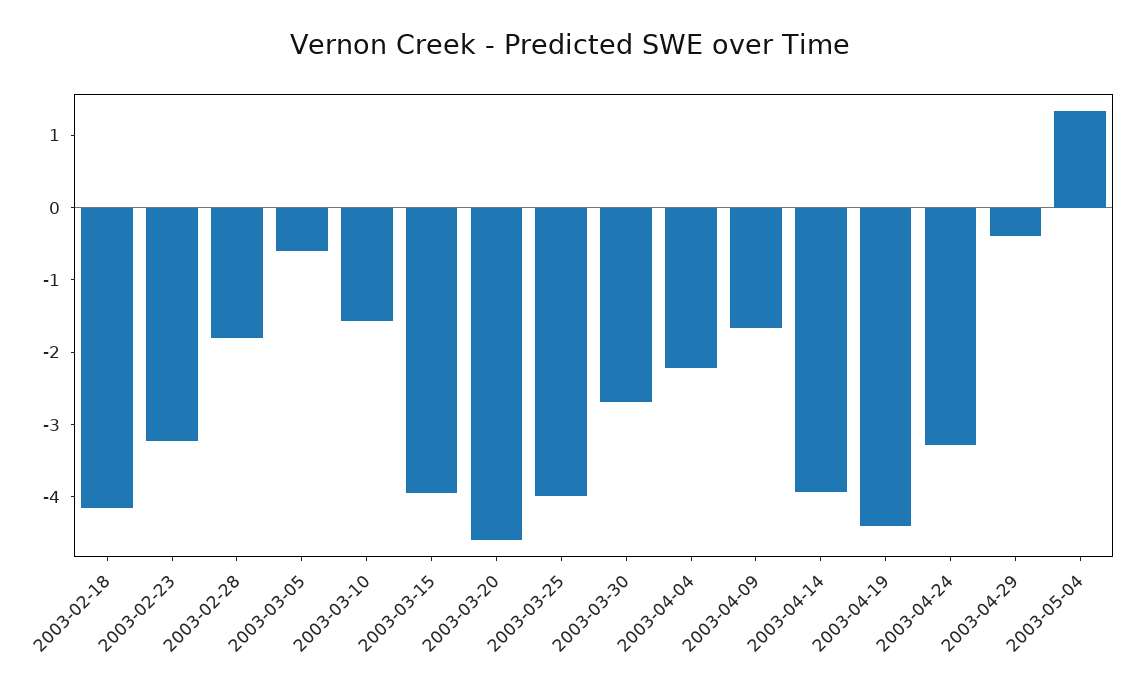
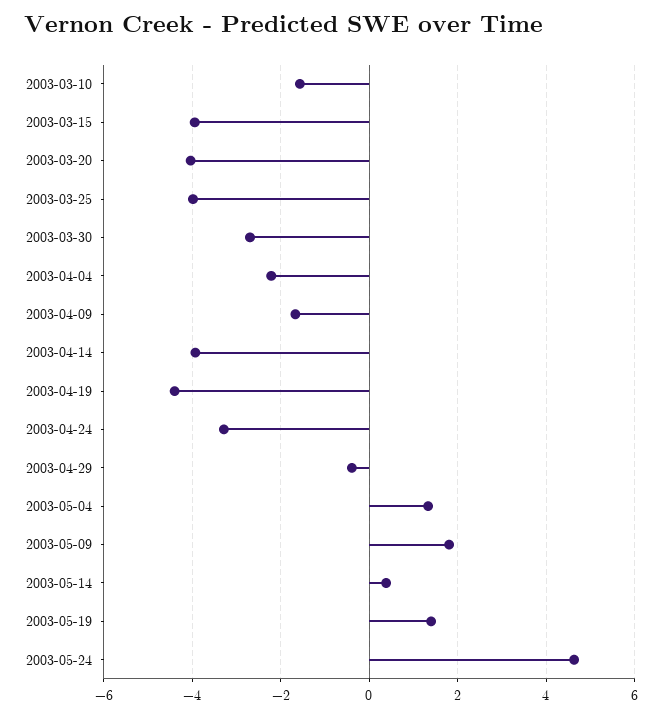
2003-02-18: -4.2 -> none
2003-02-23: -3.2 -> none
2003-02-28: -1.8 -> none
2003-03-05: -0.6 -> none
2003-03-20: -4.6 -> -4
2003-05-09: none -> 1.8
2003-05-14: none -> 0.4
2003-05-19: none -> 1.4
2003-05-24: none -> 4.6

